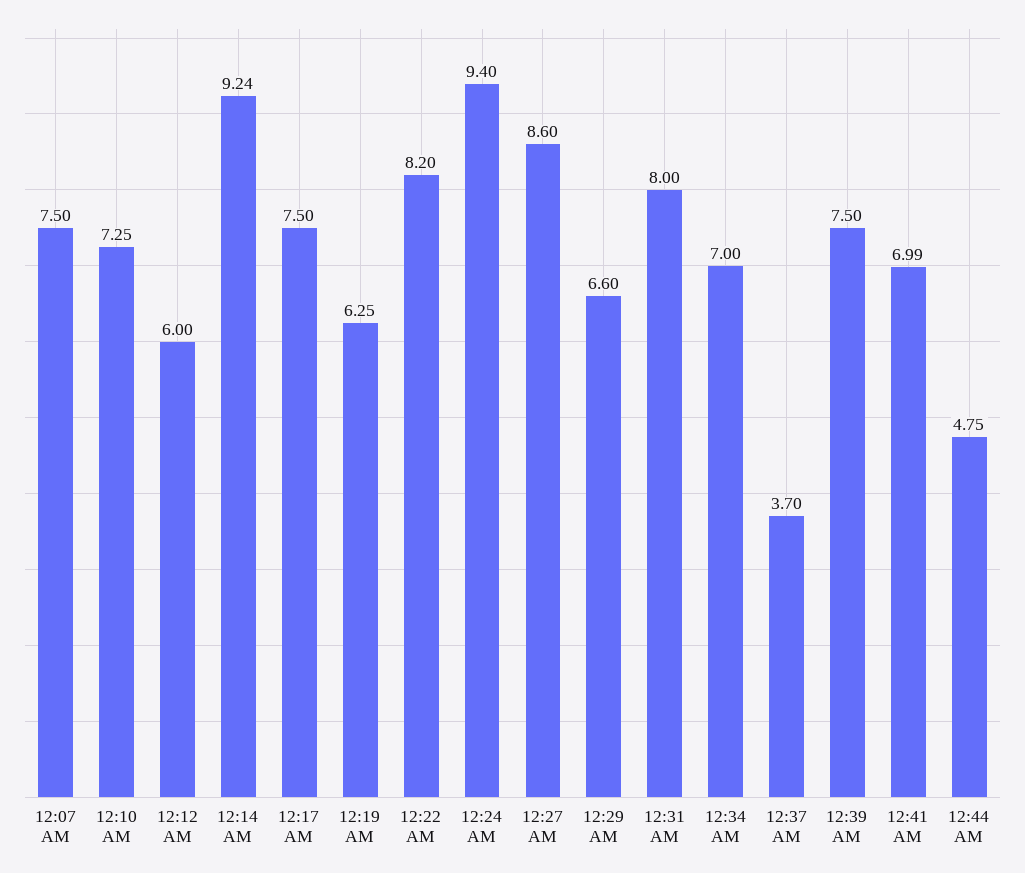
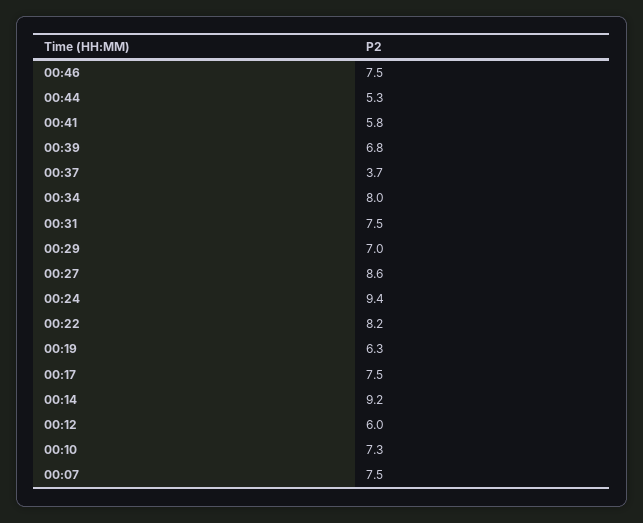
12:29 AM: 6.6 -> 7
12:31 AM: 8 -> 7.5
12:34 AM: 7 -> 8
12:39 AM: 7.5 -> 6.8
12:41 AM: 6.99 -> 5.8
12:44 AM: 4.75 -> 5.3
00:46: none -> 7.5

